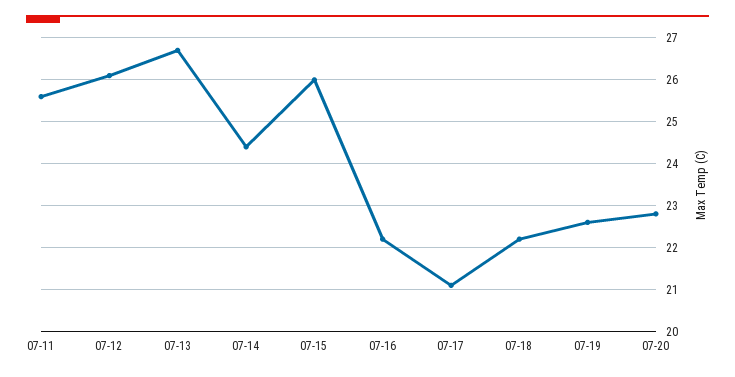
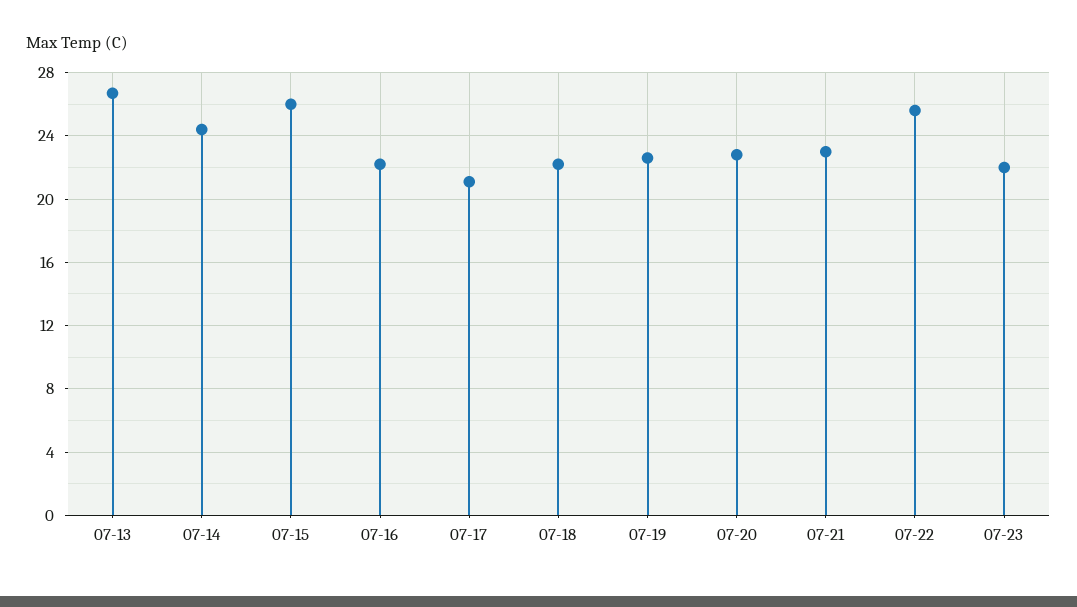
07-11: 25.5 -> none
07-12: 26 -> none
07-21: none -> 23
07-22: none -> 25.5
07-23: none -> 22

